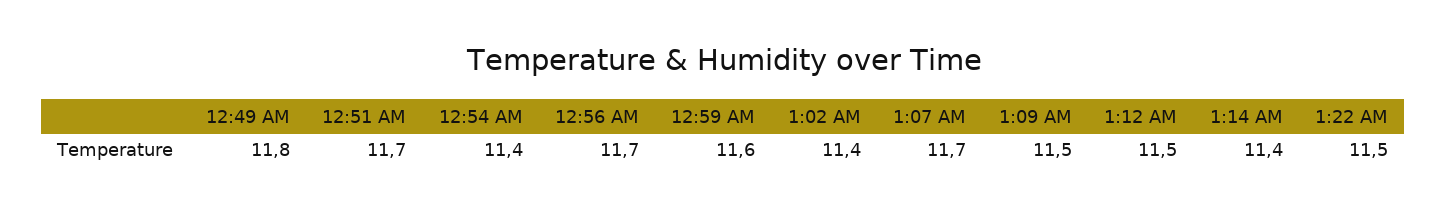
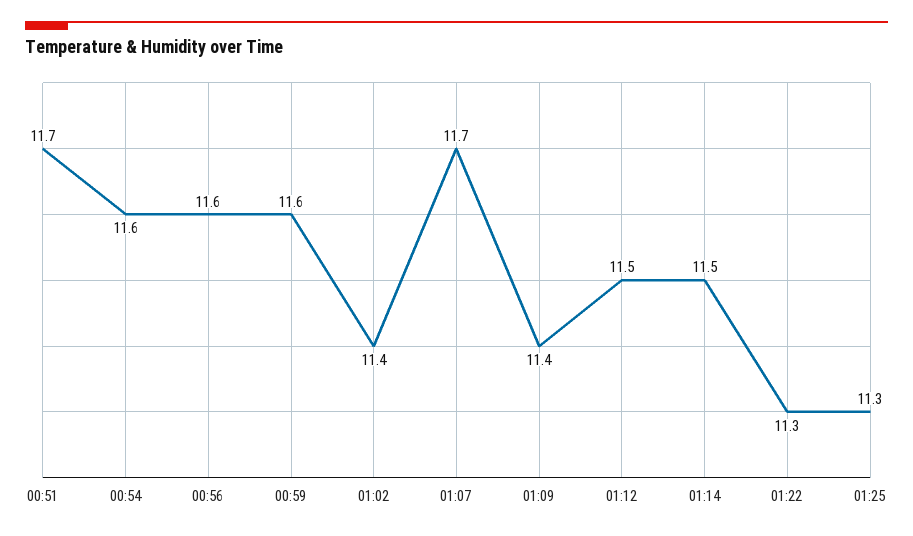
12:49 AM: 11.8 -> none
12:54 AM: 11.4 -> 11.6
12:56 AM: 11.7 -> 11.6
1:09 AM: 11.5 -> 11.4
1:14 AM: 11.4 -> 11.5
1:22 AM: 11.5 -> 11.3
01:25: none -> 11.3

